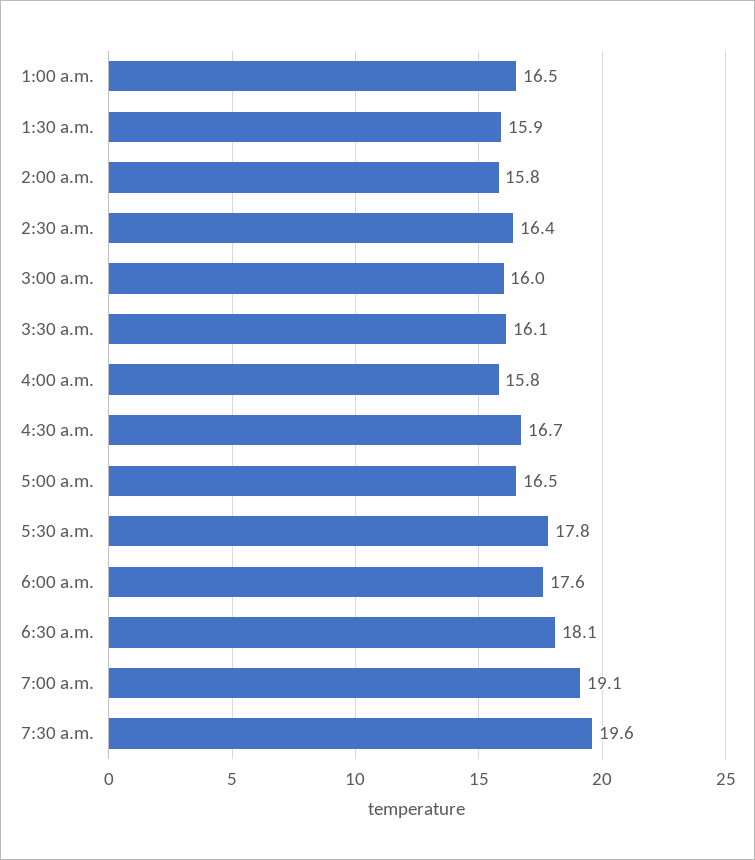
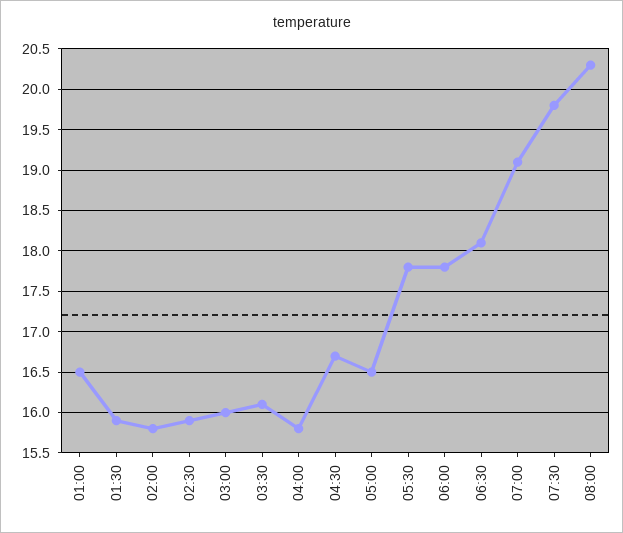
2:30 a.m.: 16.4 -> 15.9
6:00 a.m.: 17.6 -> 17.8
7:30 a.m.: 19.6 -> 19.8
08:00: none -> 20.3

